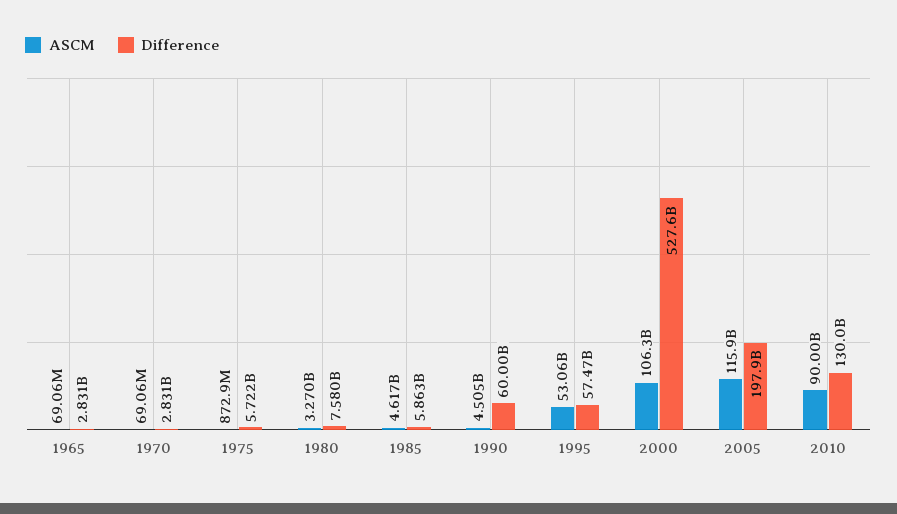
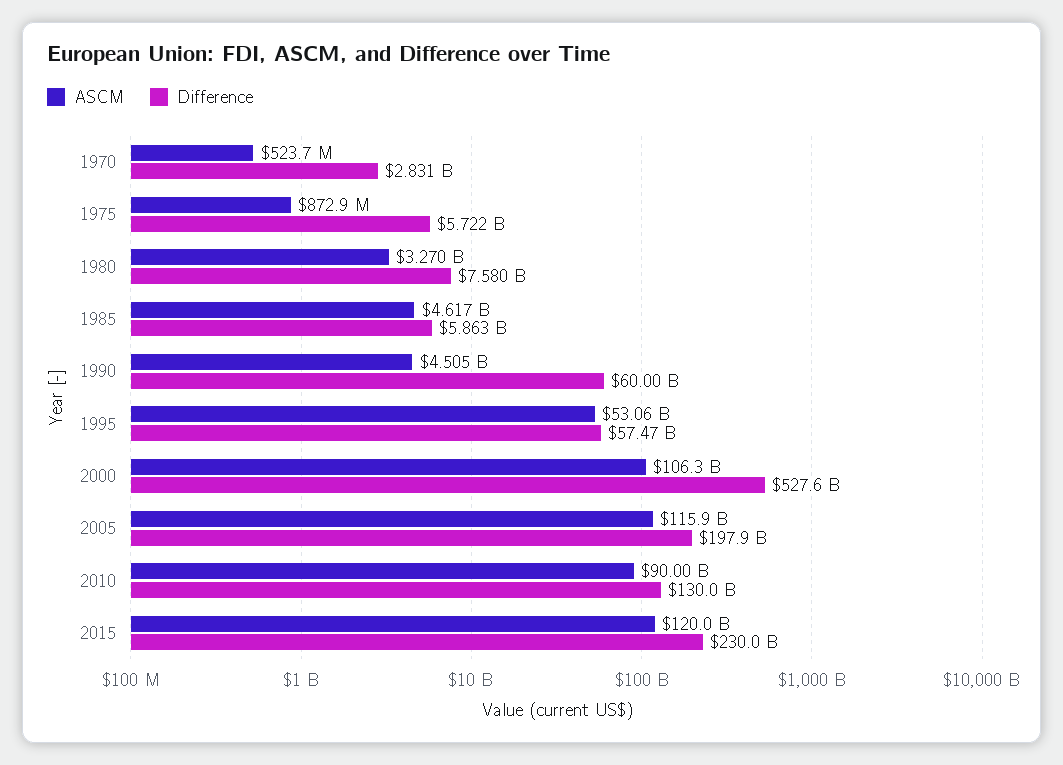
ASCM, 1965: 69060000 -> none
Difference, 1965: 2831000000 -> none
ASCM, 1970: 69060000 -> 523700000
ASCM, 2015: none -> 120000000000
Difference, 2015: none -> 230000000000

